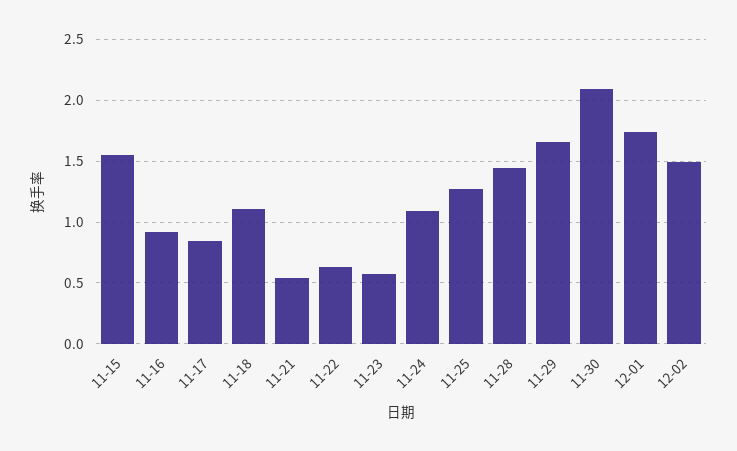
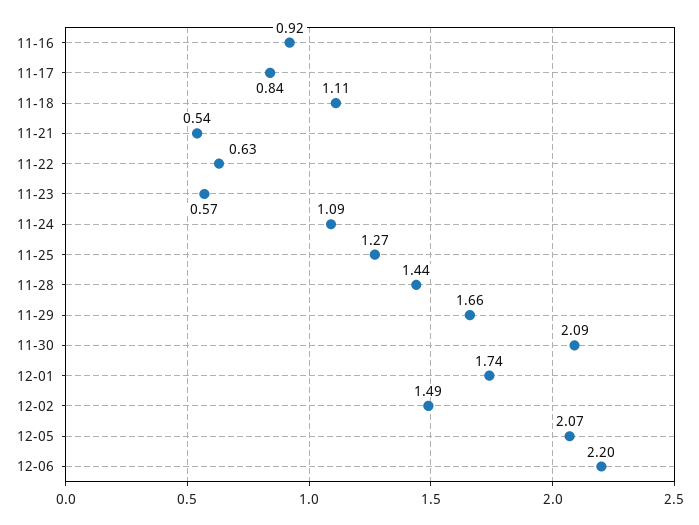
11-15: 1.55 -> none
12-05: none -> 2.07
12-06: none -> 2.2

